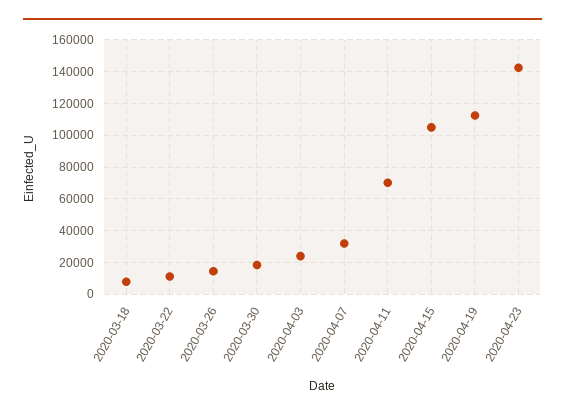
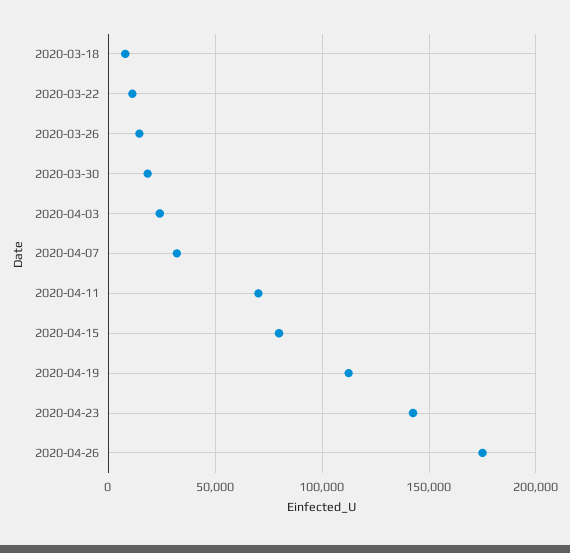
2020-04-15: 105000 -> 80000
2020-04-26: none -> 175000

